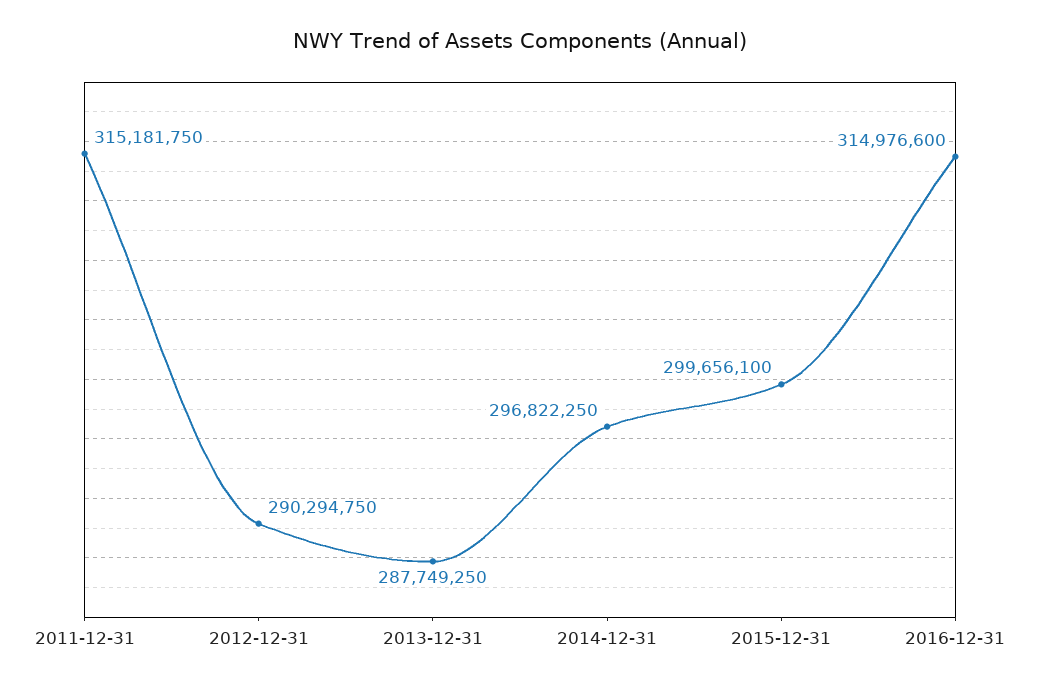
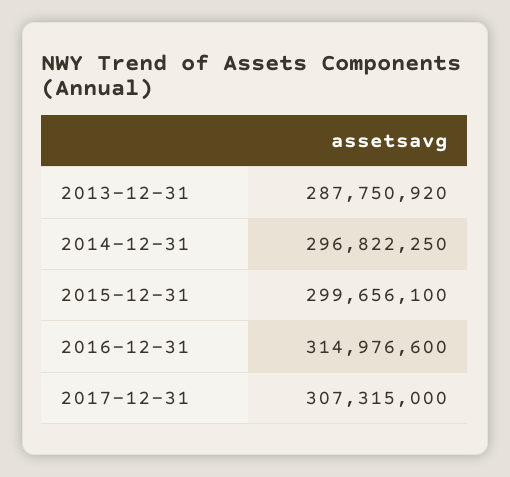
2011-12-31: 315181750 -> none
2012-12-31: 290294750 -> none
2013-12-31: 287749250 -> 287750920
2017-12-31: none -> 307315000

